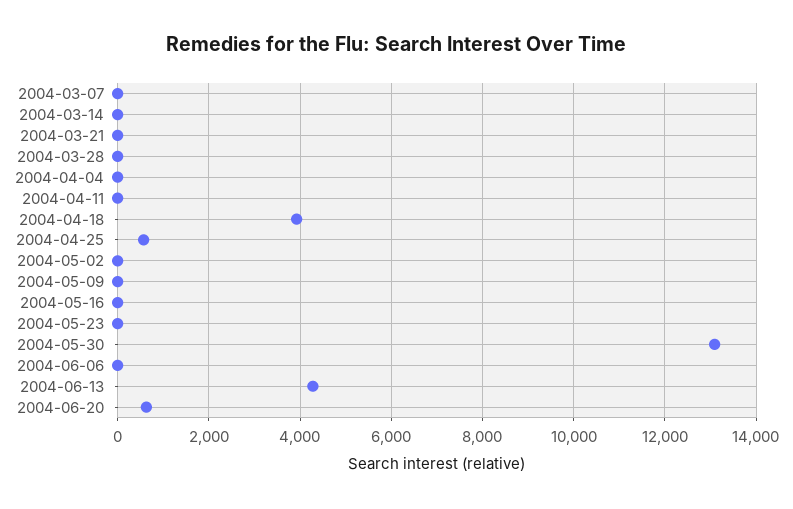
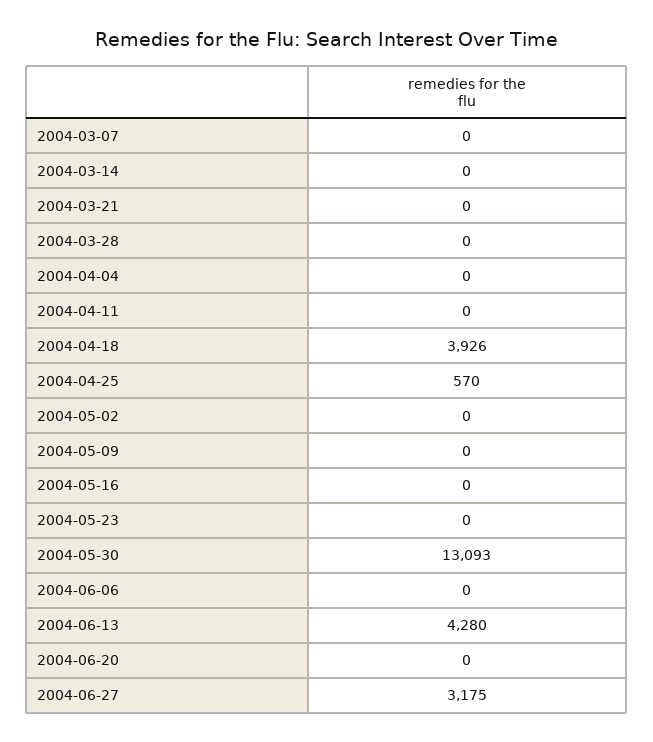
2004-06-20: 600 -> 0
2004-06-27: none -> 3175

